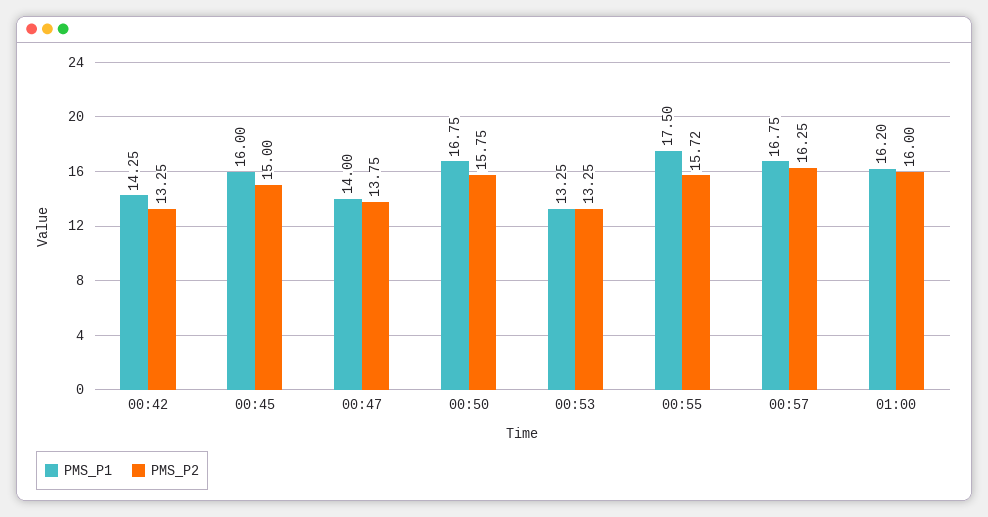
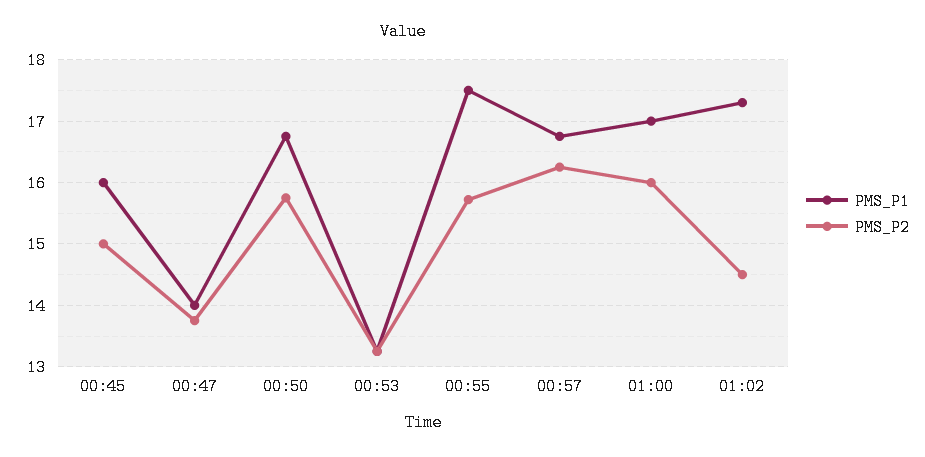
PMS_P1, 00:42: 14.25 -> none
PMS_P2, 00:42: 13.25 -> none
PMS_P1, 01:00: 16.2 -> 17
PMS_P1, 01:02: none -> 17.3
PMS_P2, 01:02: none -> 14.5

